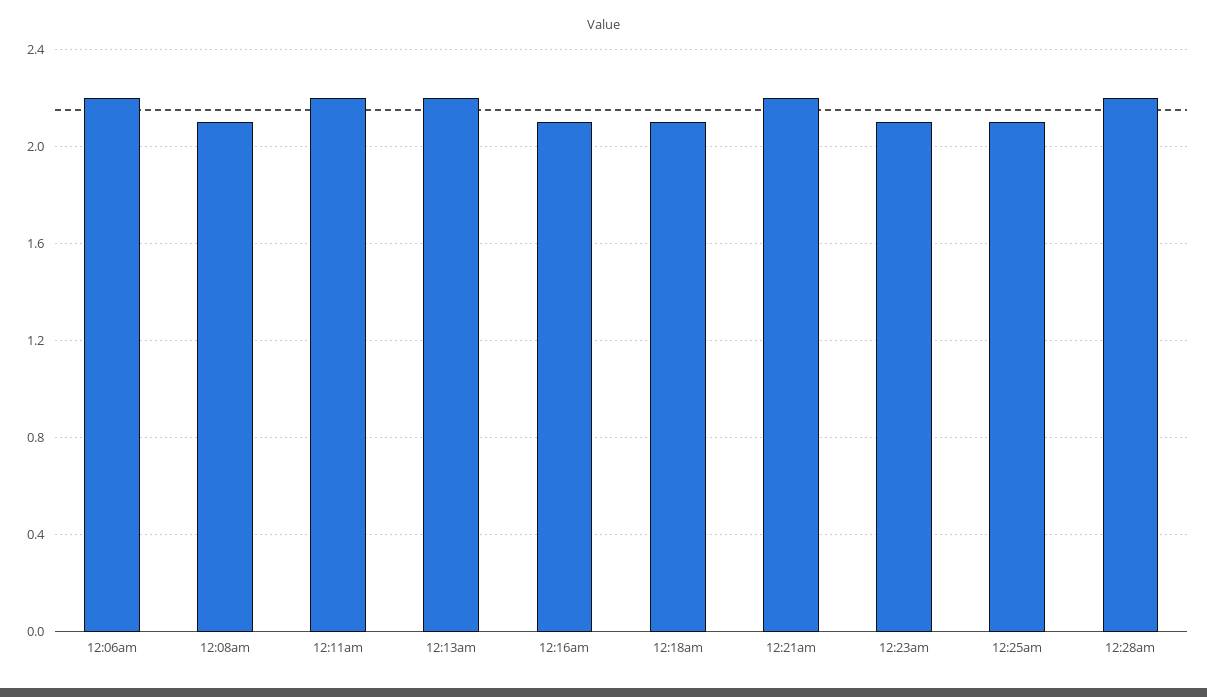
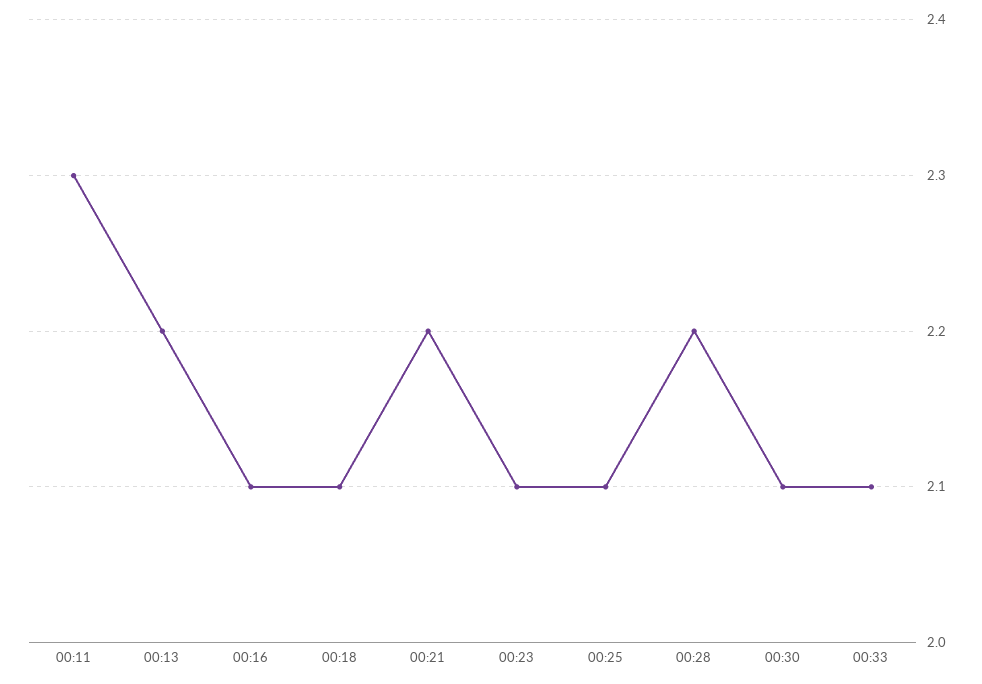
12:06am: 2.2 -> none
12:08am: 2.1 -> none
12:11am: 2.2 -> 2.3
00:30: none -> 2.1
00:33: none -> 2.1

